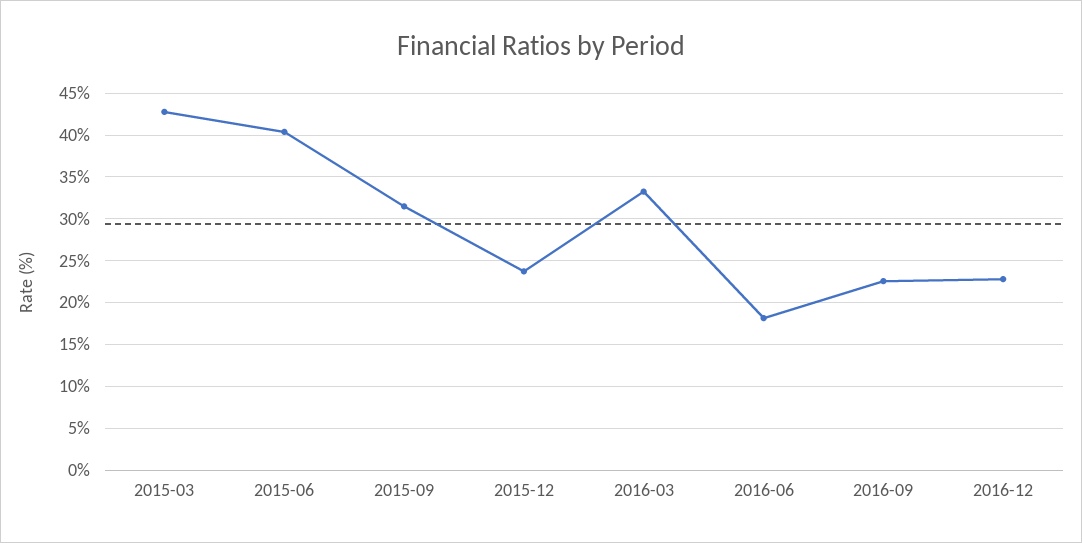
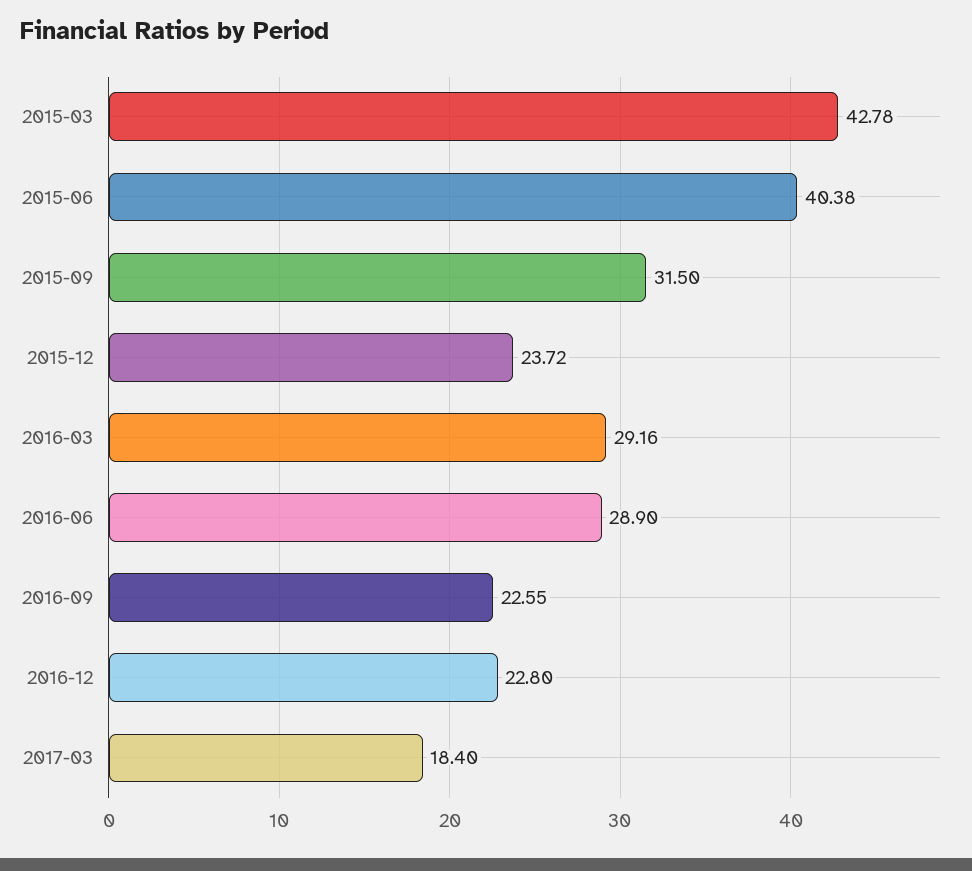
2016-03: 33 -> 29.16
2016-06: 18 -> 28.9
2017-03: none -> 18.4

